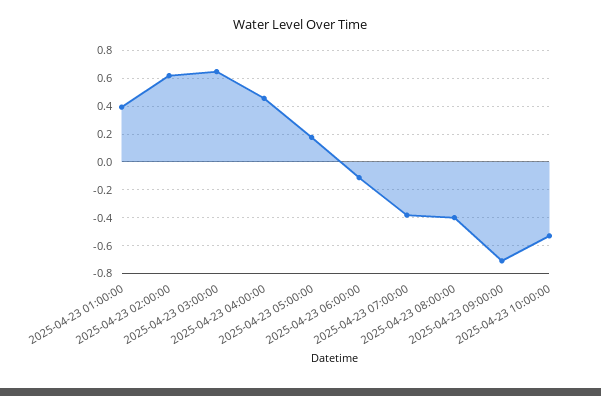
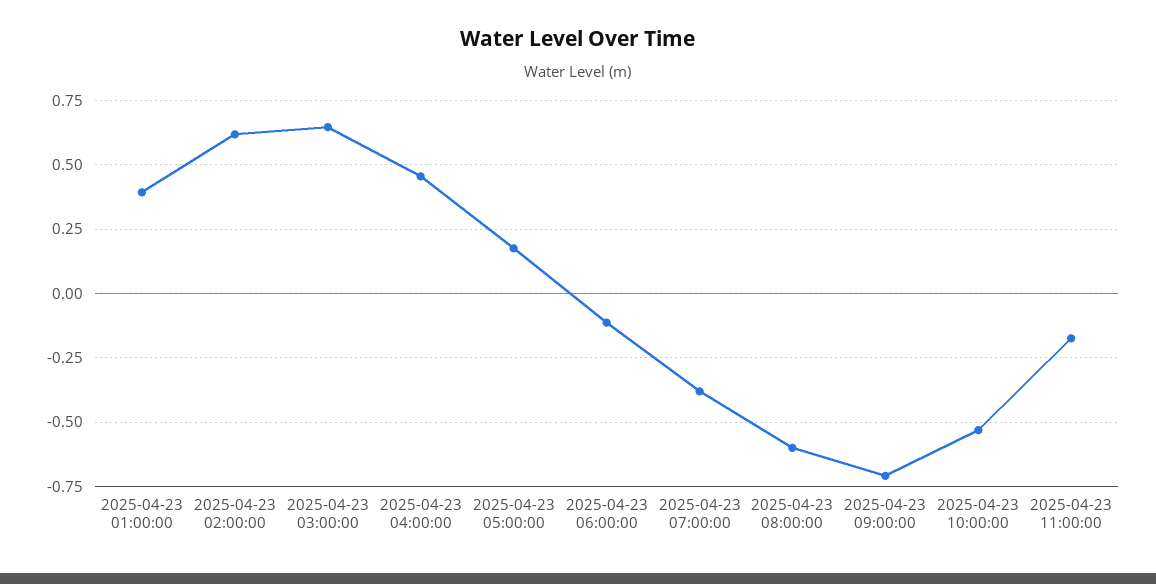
2025-04-23 08:00:00: -0.4 -> -0.6
2025-04-23 11:00:00: none -> -0.175

